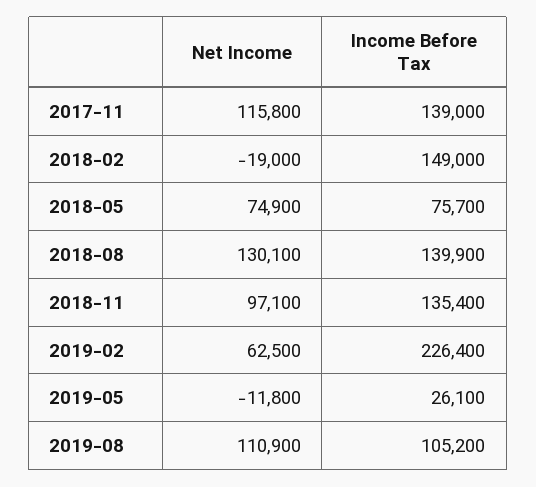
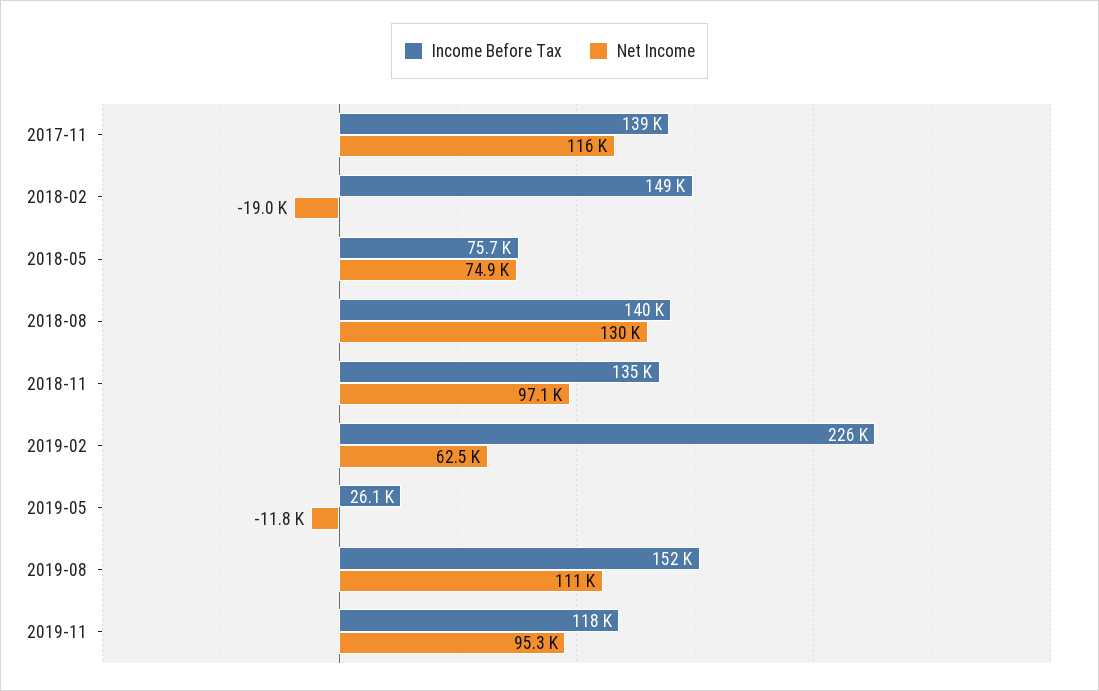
Income Before Tax, 2019-08: 105200 -> 152000
Income Before Tax, 2019-11: none -> 118000
Net Income, 2019-11: none -> 95300

